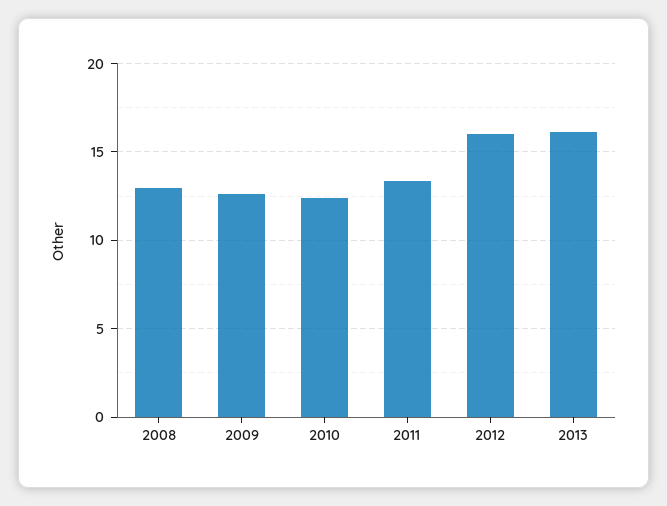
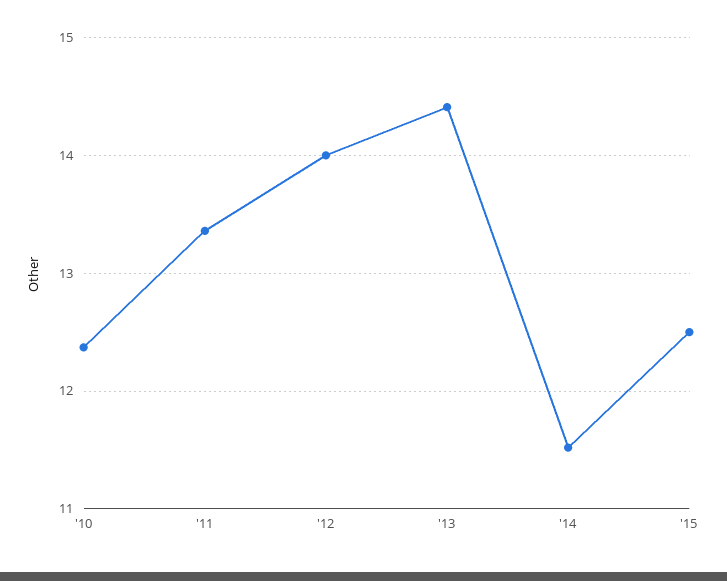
2008: 13 -> none
2009: 12.5 -> none
2012: 16 -> 14
2013: 16 -> 14.4
'14: none -> 11.5
'15: none -> 12.5

